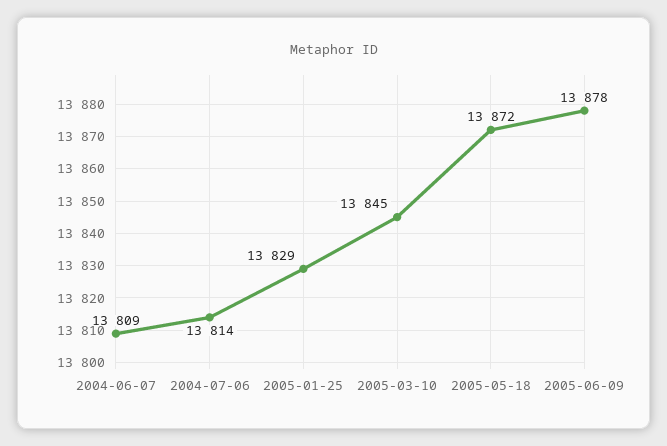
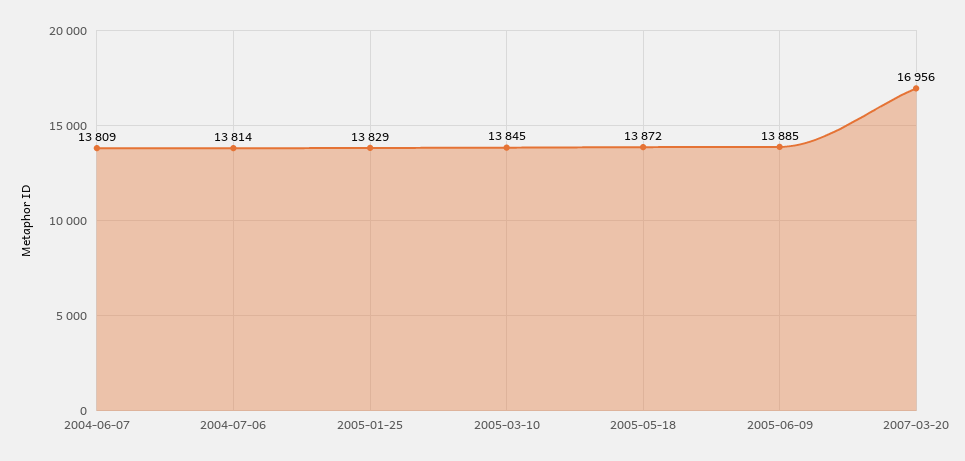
2005-06-09: 13878 -> 13885
2007-03-20: none -> 16956

